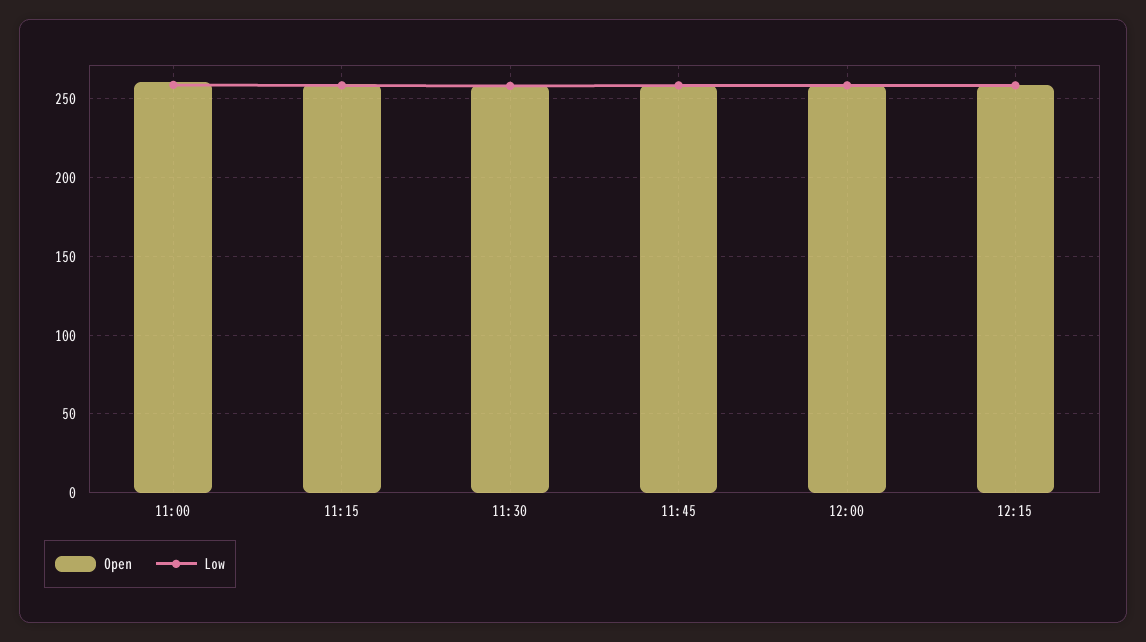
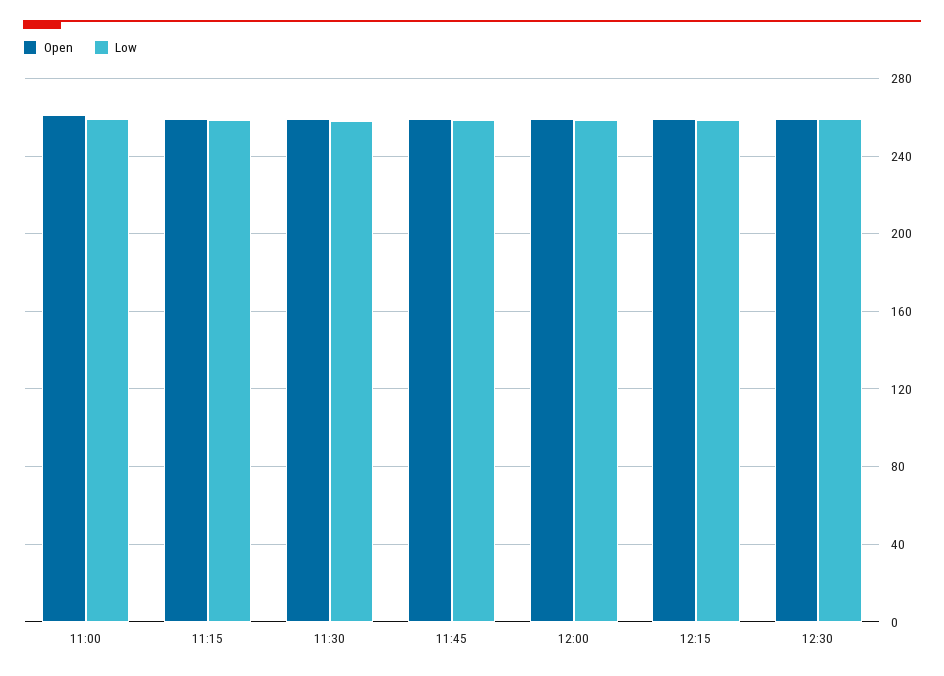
Open, 12:30: none -> 260
Low, 12:30: none -> 260

